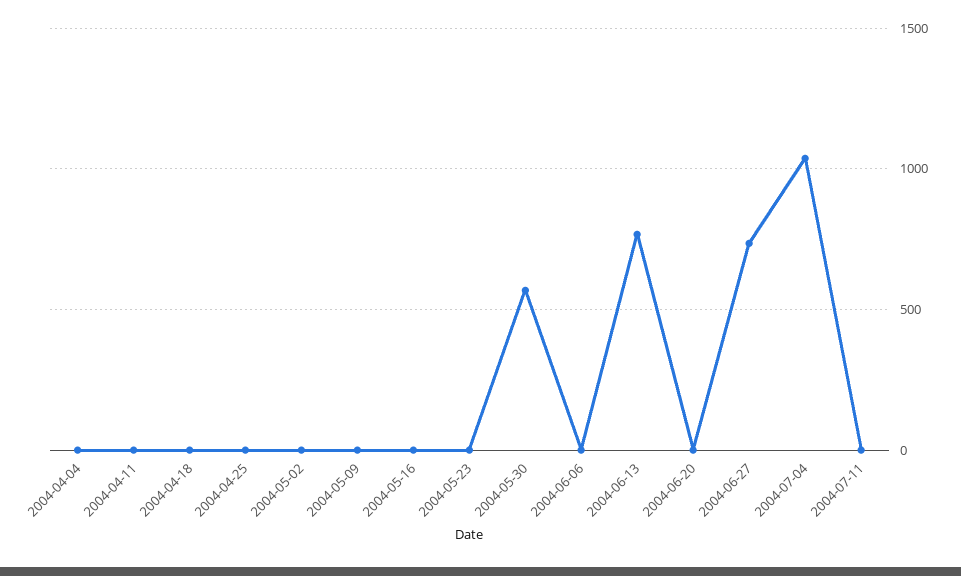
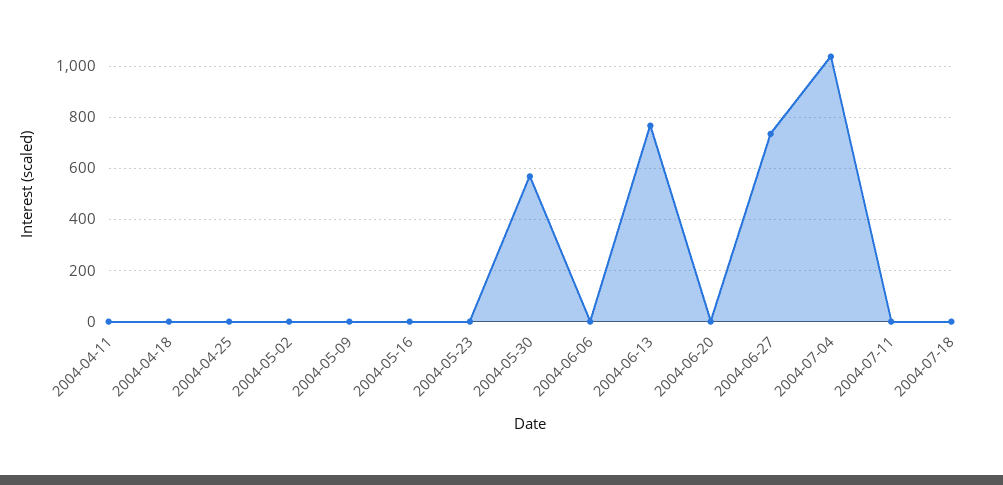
2004-04-04: 0 -> none
2004-07-18: none -> 0

